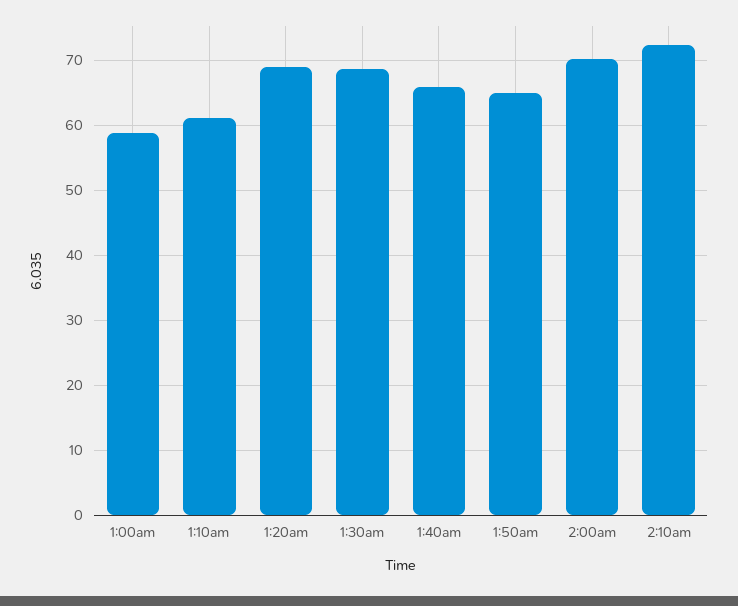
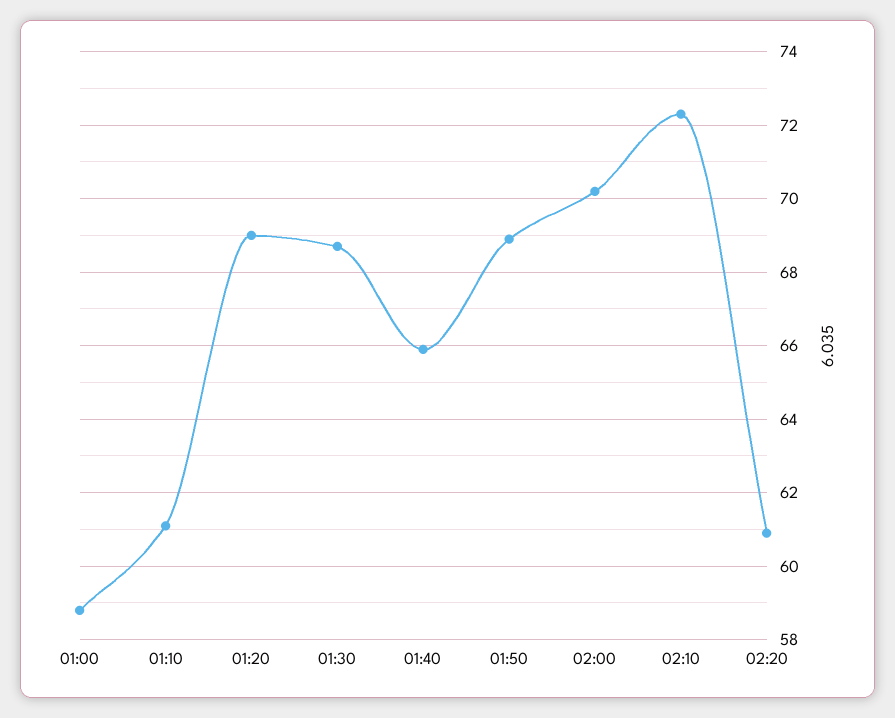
1:50am: 65 -> 69
02:20: none -> 61

